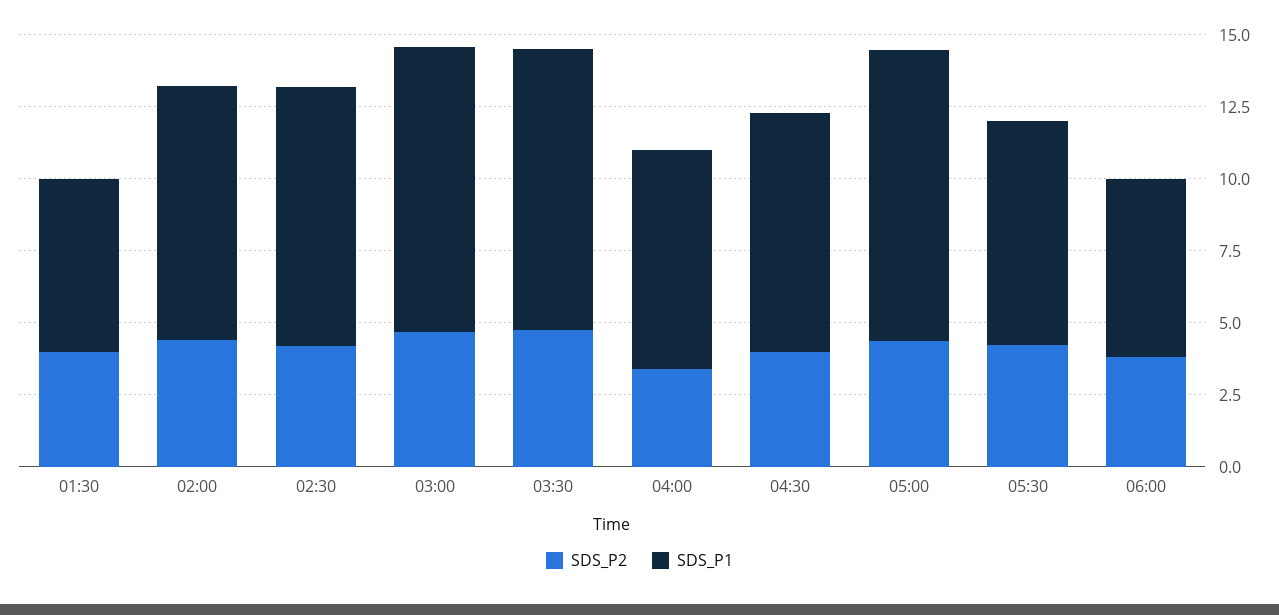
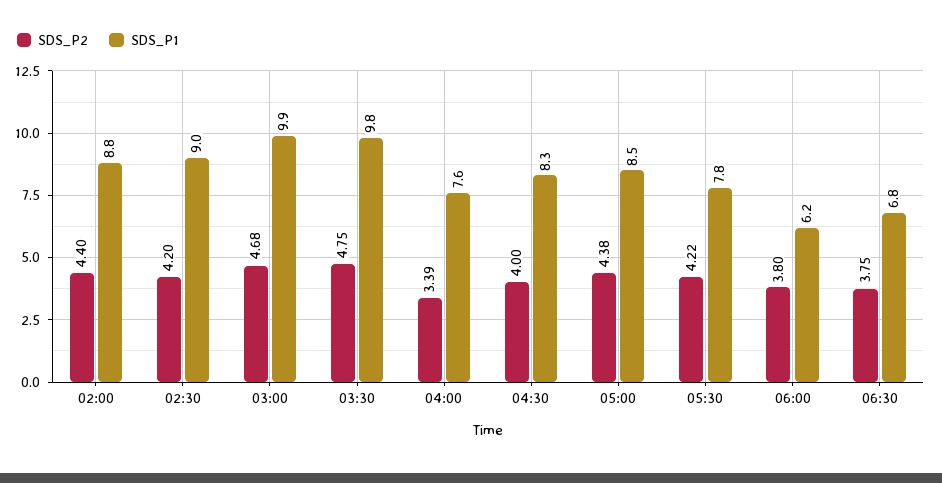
SDS_P2, 01:30: 4 -> none
SDS_P1, 01:30: 6 -> none
SDS_P1, 05:00: 10 -> 8.5
SDS_P2, 06:30: none -> 3.75
SDS_P1, 06:30: none -> 6.8

